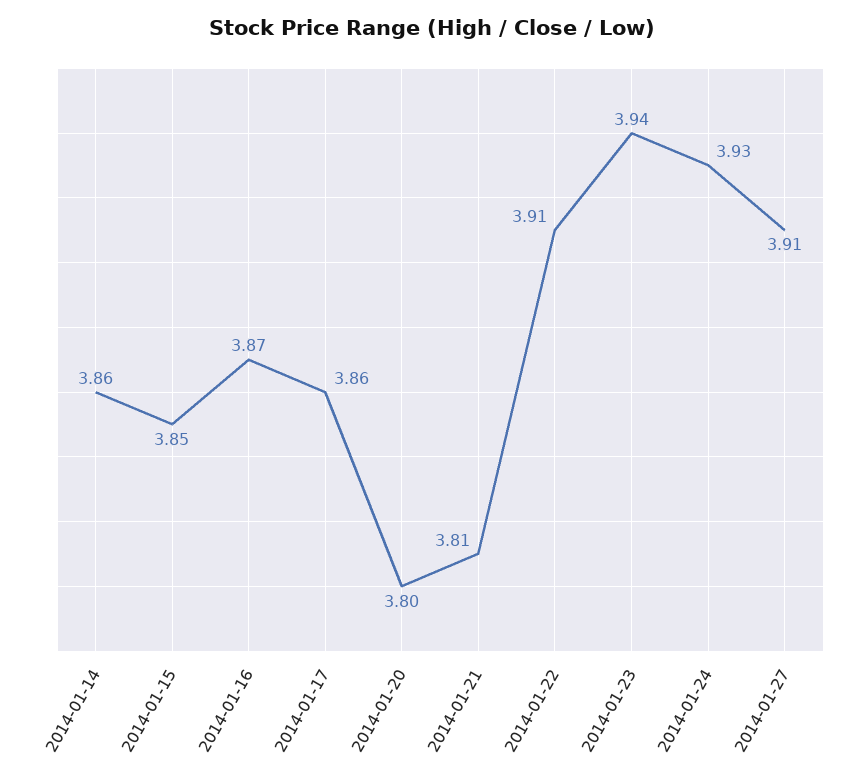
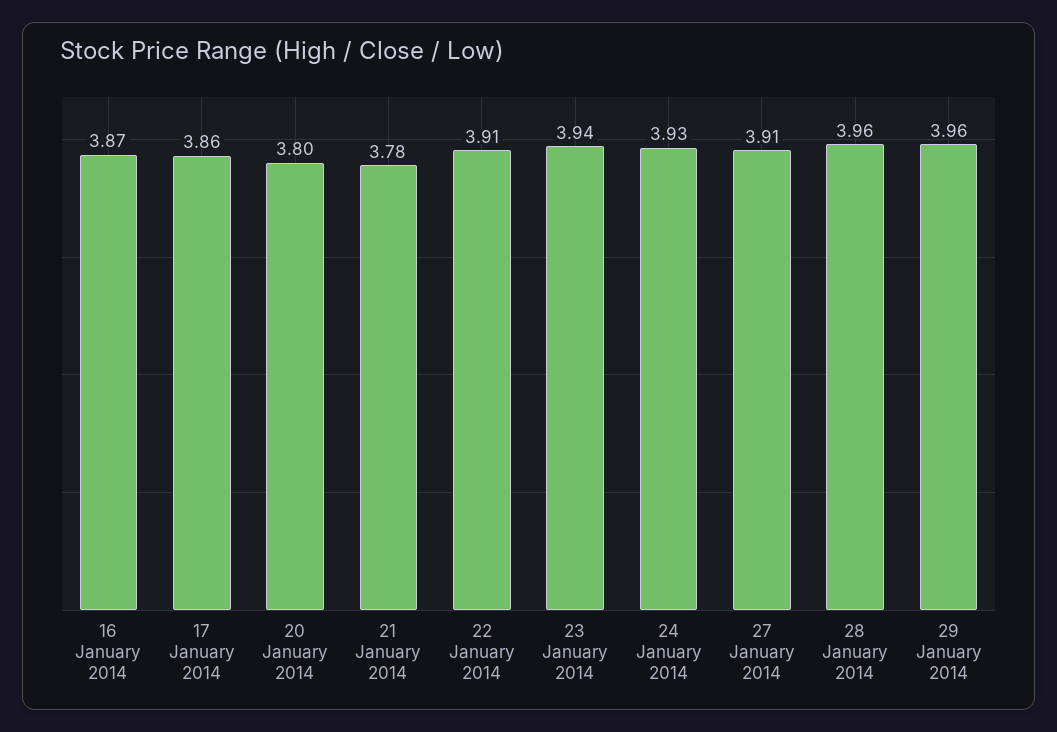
2014-01-14: 3.86 -> none
2014-01-15: 3.85 -> none
2014-01-21: 3.81 -> 3.78
28 January 2014: none -> 3.96
29 January 2014: none -> 3.96

